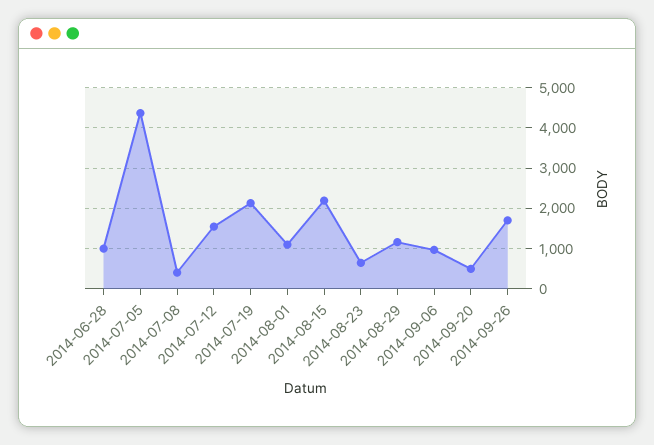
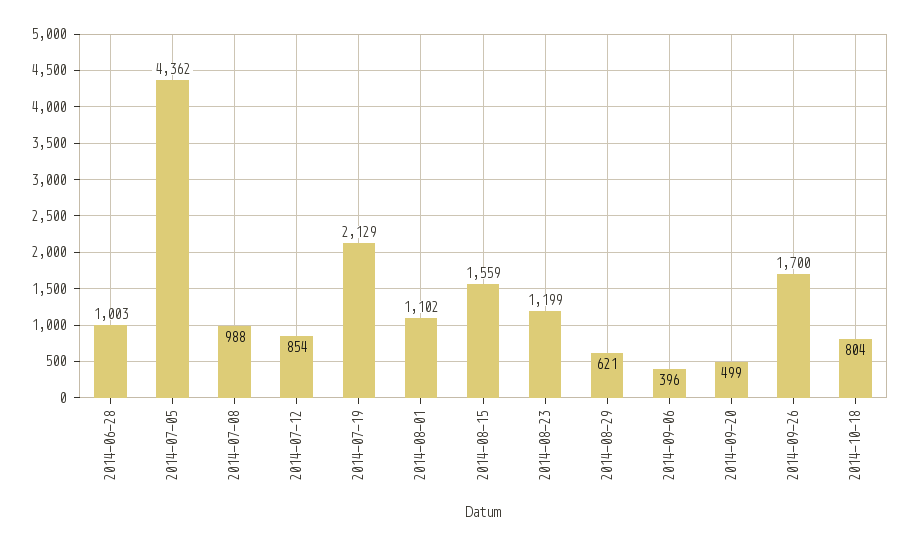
2014-07-08: 400 -> 988
2014-07-12: 1600 -> 854
2014-08-15: 2200 -> 1559
2014-08-23: 600 -> 1199
2014-08-29: 1200 -> 621
2014-09-06: 1000 -> 396
2014-10-18: none -> 804

